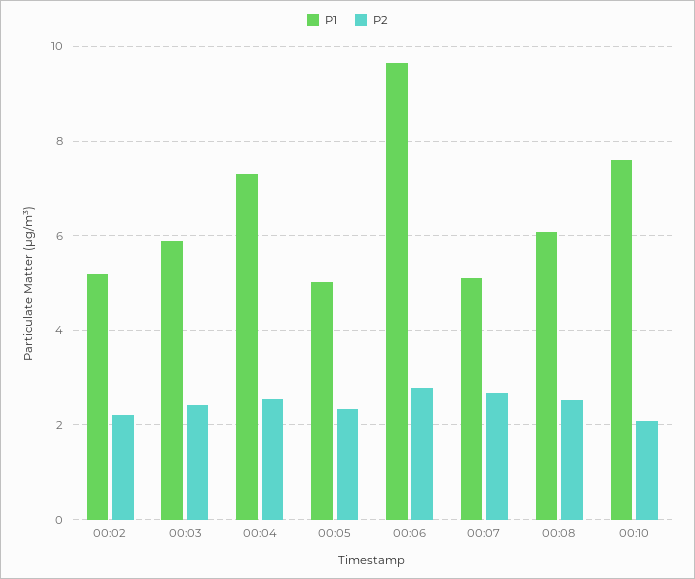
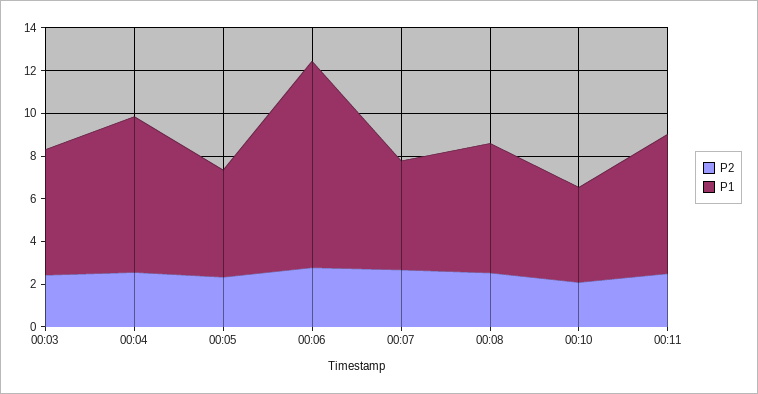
P1, 00:02: 5.2 -> none
P2, 00:02: 2.2 -> none
P1, 00:10: 7.6 -> 4.5
P2, 00:11: none -> 2.5
P1, 00:11: none -> 6.5

